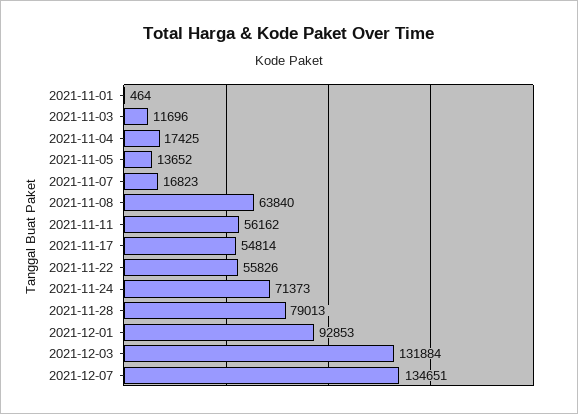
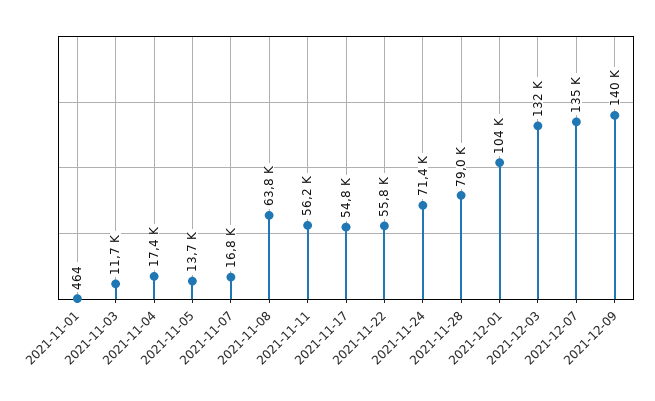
2021-12-01: 92853 -> 104000
2021-12-09: none -> 140000

